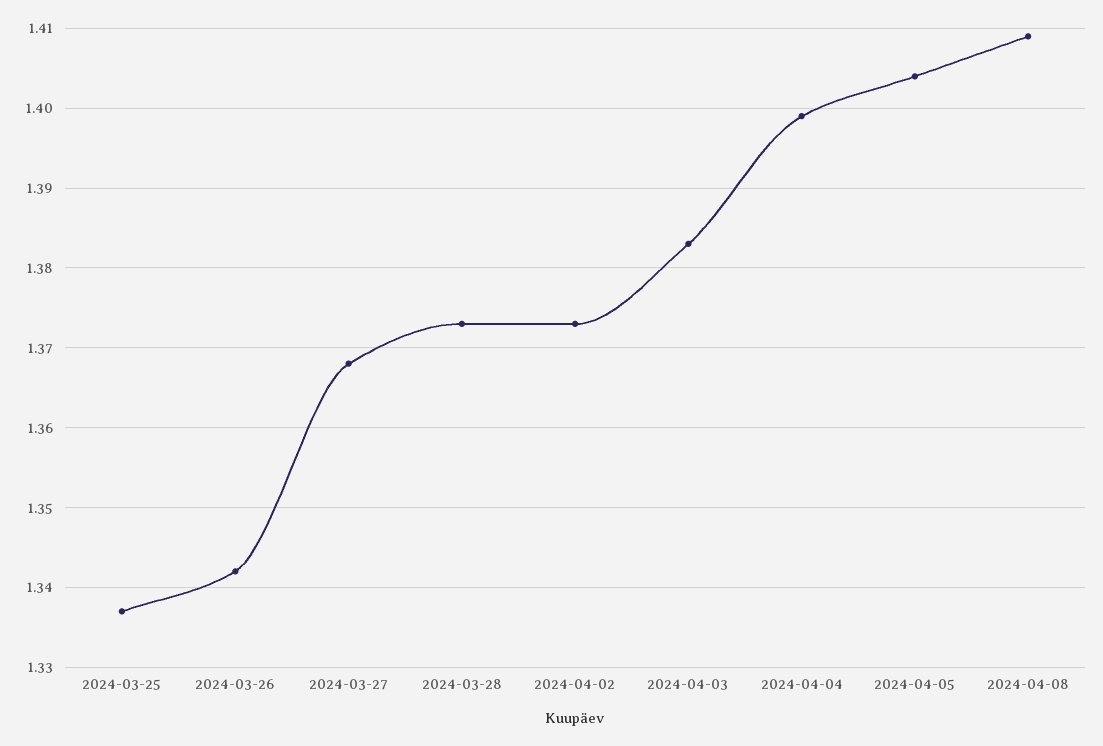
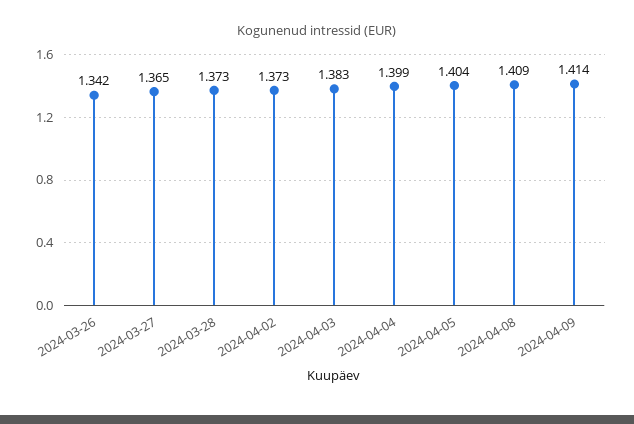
2024-03-25: 1.337 -> none
2024-03-27: 1.368 -> 1.365
2024-04-09: none -> 1.414

